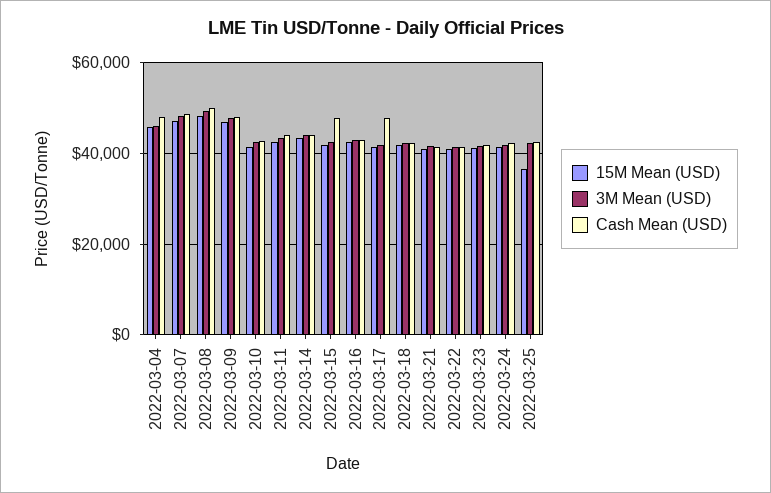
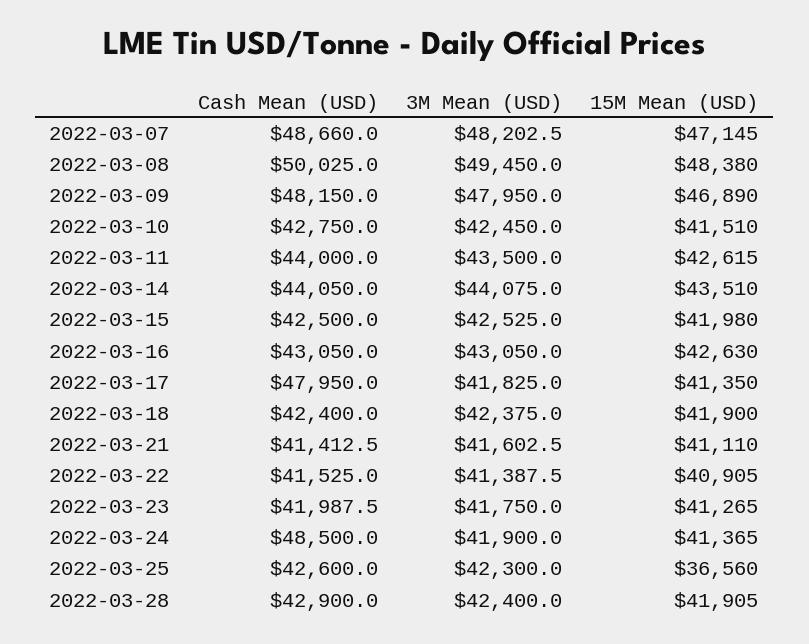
15M Mean (USD), 2022-03-04: 46000 -> none
3M Mean (USD), 2022-03-04: 46000 -> none
Cash Mean (USD), 2022-03-04: 48000 -> none
Cash Mean (USD), 2022-03-15: 48000 -> 42500
Cash Mean (USD), 2022-03-24: 42000 -> 48500
Cash Mean (USD), 2022-03-28: none -> 42900
3M Mean (USD), 2022-03-28: none -> 42400
15M Mean (USD), 2022-03-28: none -> 41905

